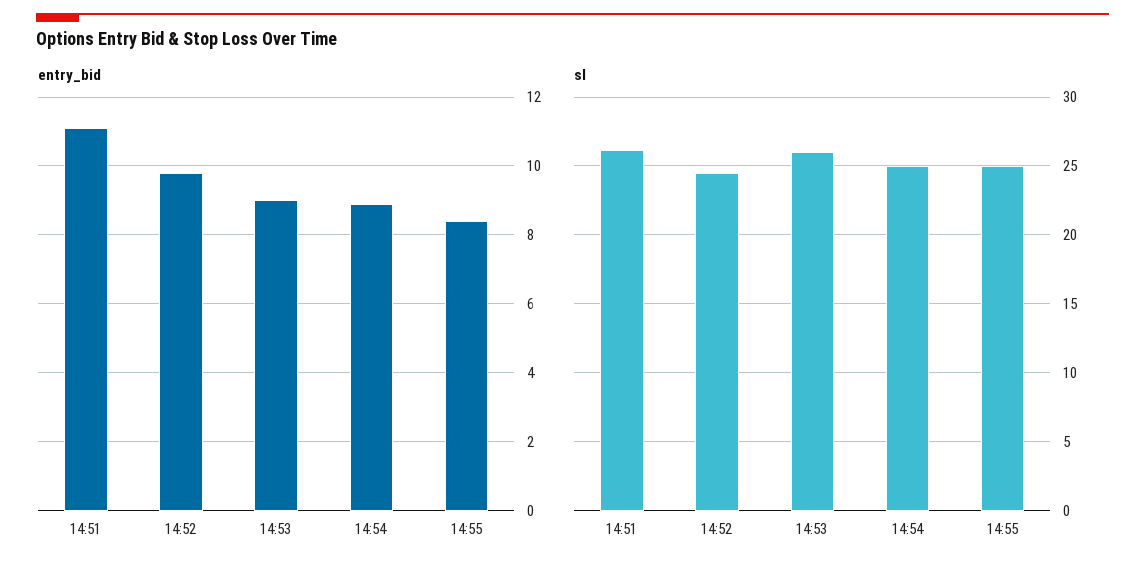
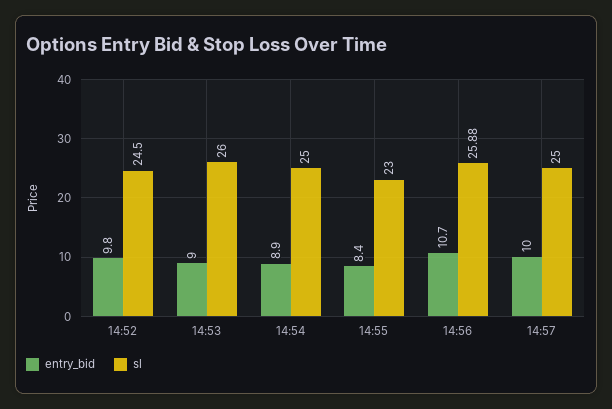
entry_bid, 14:51: 11 -> none
sl, 14:51: 26 -> none
sl, 14:55: 25 -> 23
entry_bid, 14:56: none -> 10.7
sl, 14:56: none -> 25.88
entry_bid, 14:57: none -> 10
sl, 14:57: none -> 25

